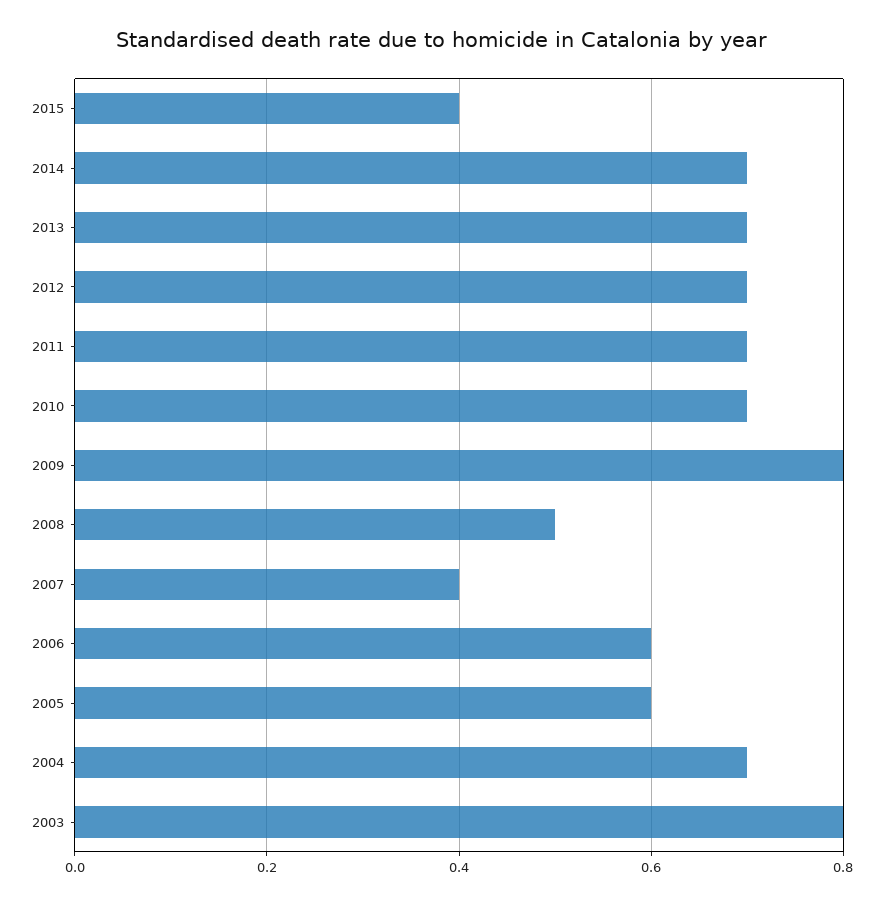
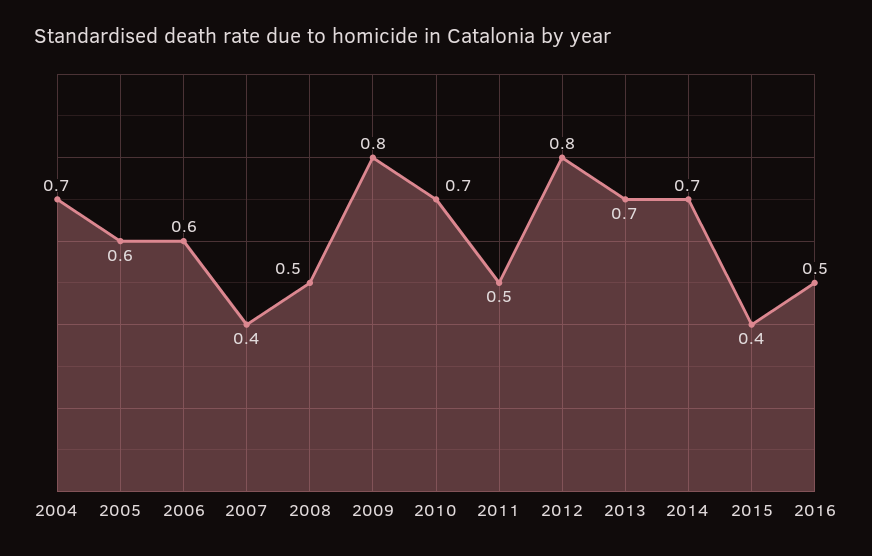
2012: 0.7 -> 0.8
2011: 0.7 -> 0.5
2003: 0.8 -> none
2016: none -> 0.5

